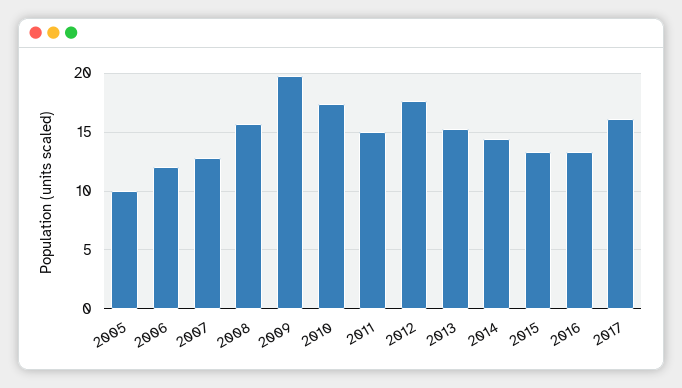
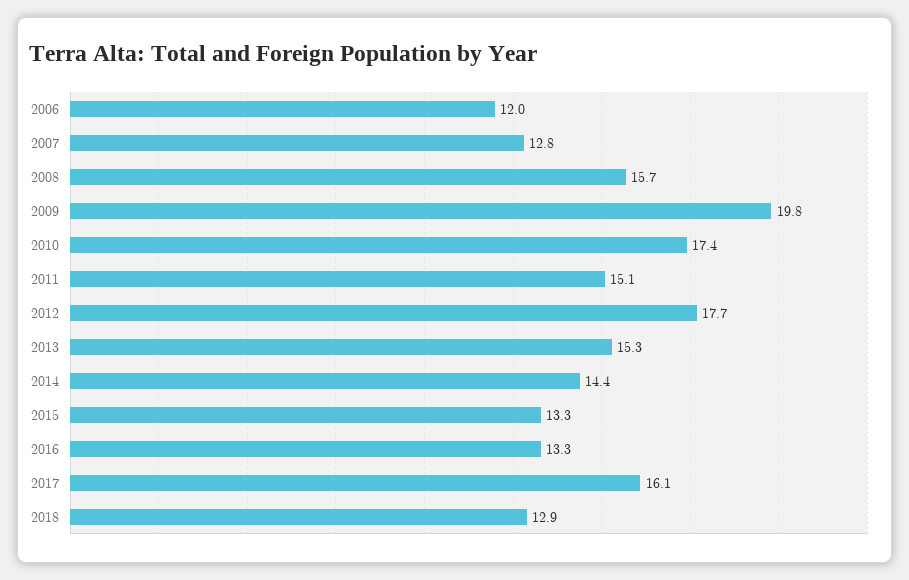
2005: 10 -> none
2018: none -> 12.9

